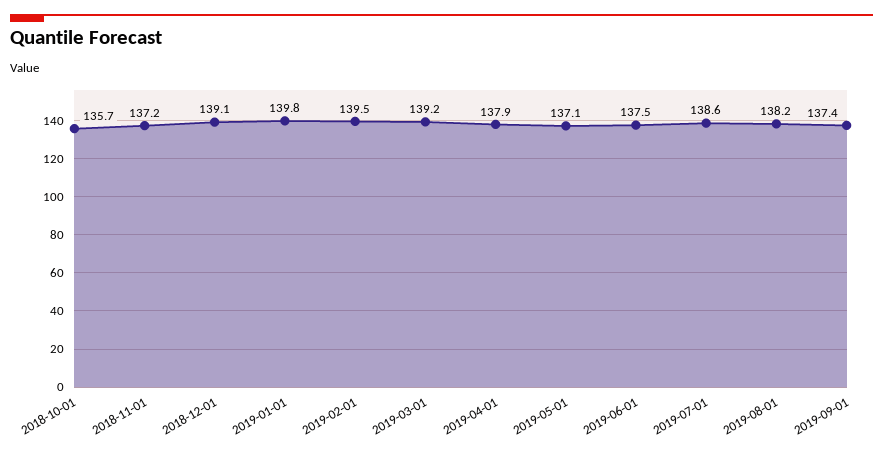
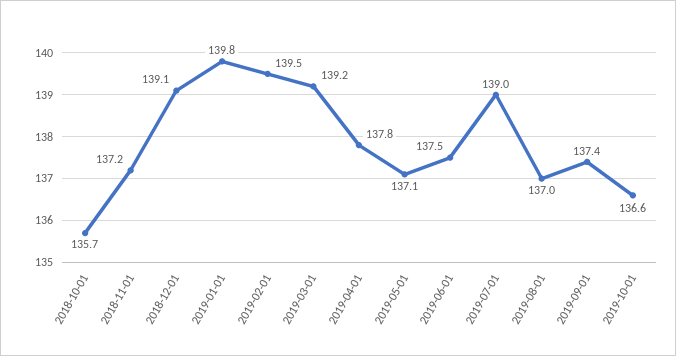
2019-04-01: 137.9 -> 137.8
2019-07-01: 138.6 -> 139
2019-08-01: 138.2 -> 137
2019-10-01: none -> 136.6

